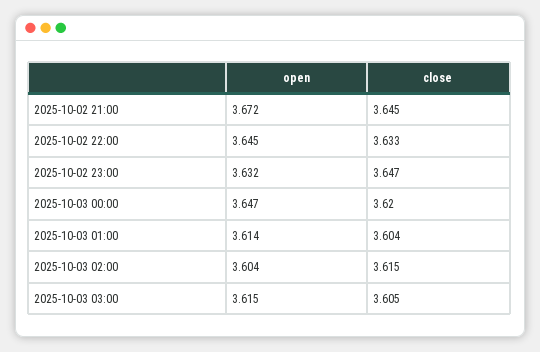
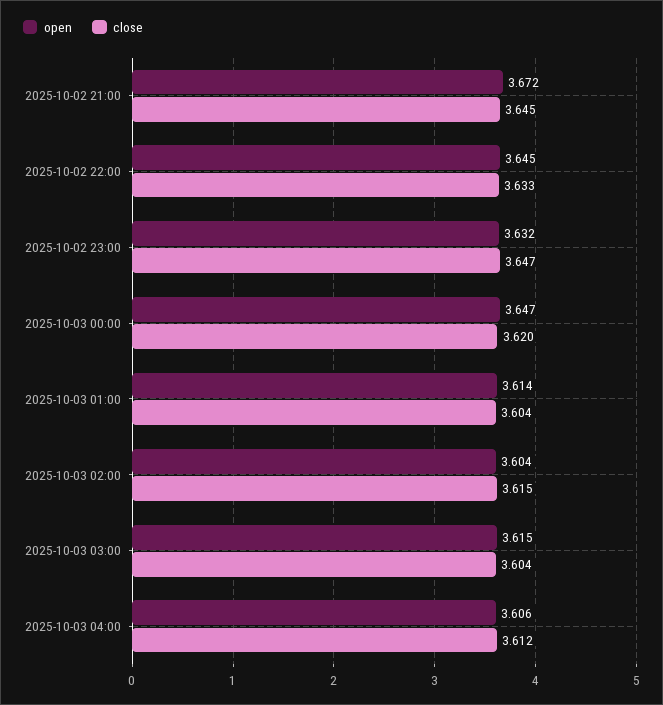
close, 2025-10-03 03:00: 3.605 -> 3.604
open, 2025-10-03 04:00: none -> 3.606
close, 2025-10-03 04:00: none -> 3.612

